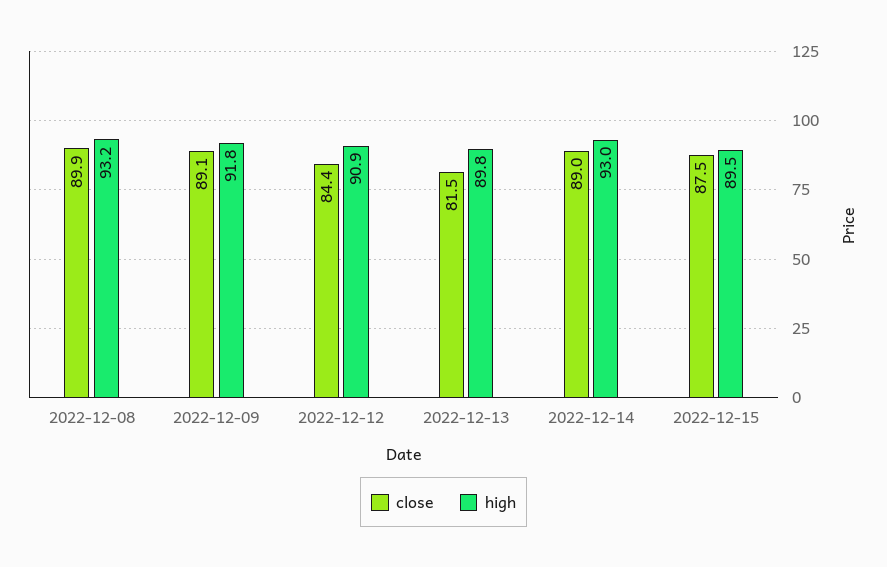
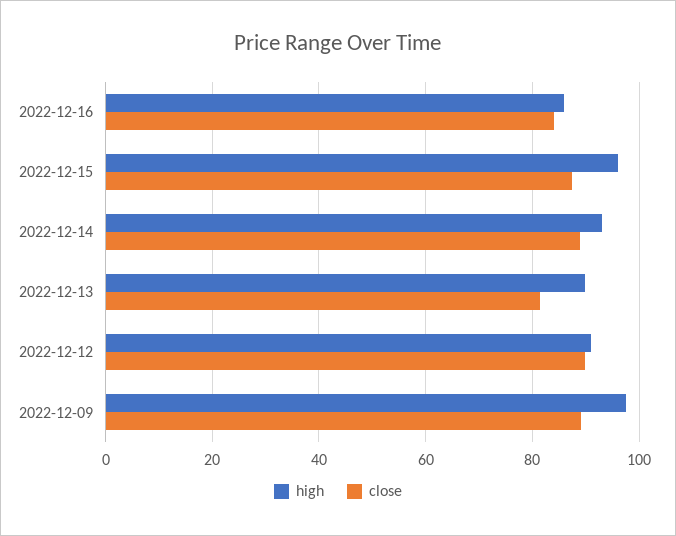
close, 2022-12-08: 89.9 -> none
high, 2022-12-08: 93.2 -> none
high, 2022-12-09: 91.8 -> 98
close, 2022-12-12: 84.4 -> 90
high, 2022-12-15: 89.5 -> 96
high, 2022-12-16: none -> 86
close, 2022-12-16: none -> 84

